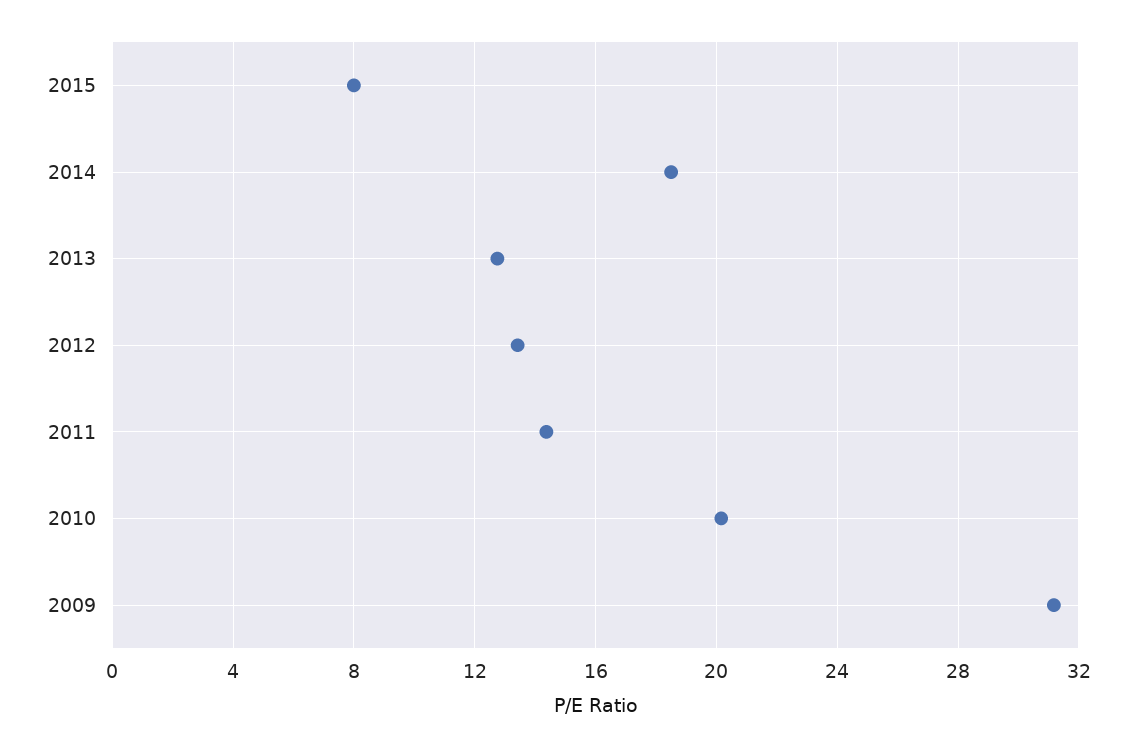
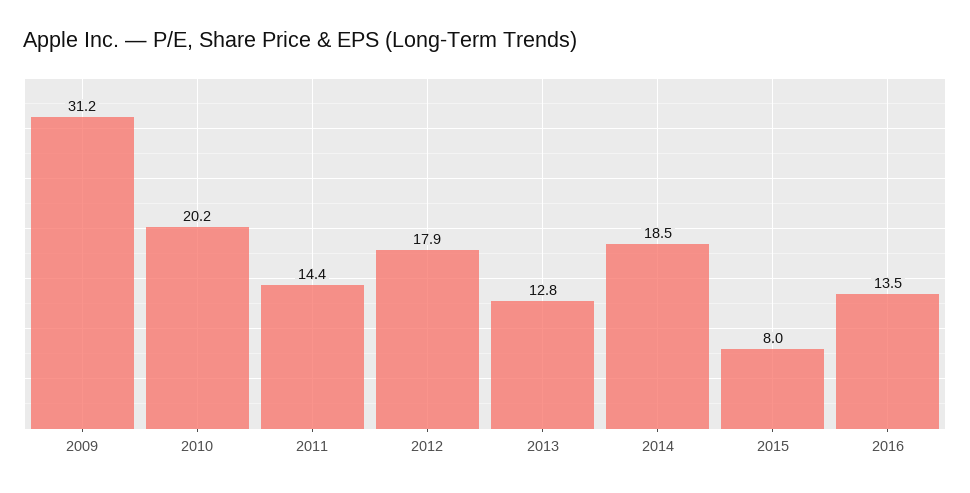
2012: 13.5 -> 17.9
2016: none -> 13.5

